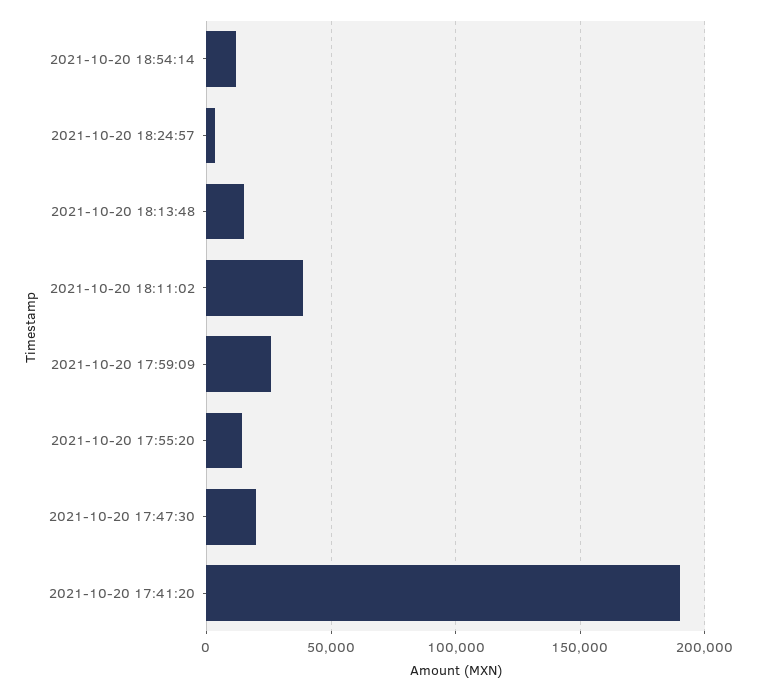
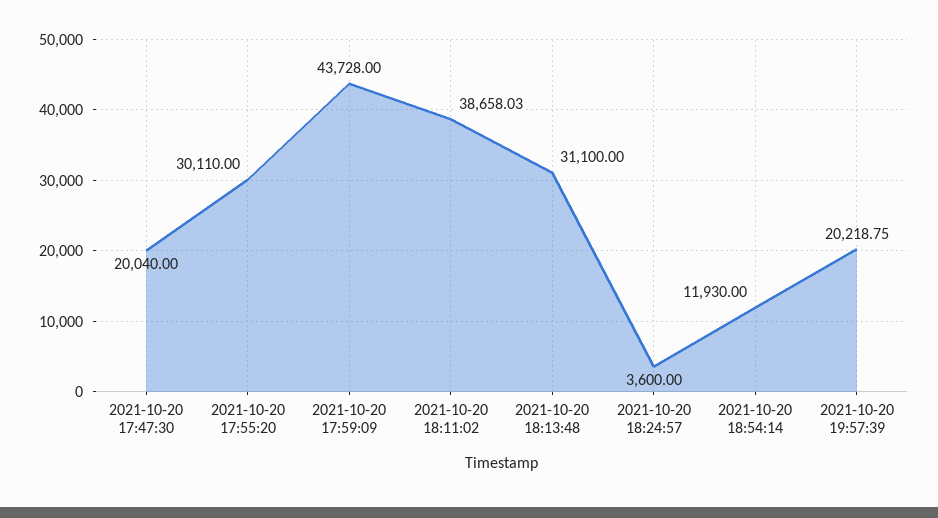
2021-10-20 18:13:48: 15000 -> 31100
2021-10-20 17:59:09: 25000 -> 43728
2021-10-20 17:55:20: 15000 -> 30110
2021-10-20 17:41:20: 190000 -> none
2021-10-20 19:57:39: none -> 20218.75

